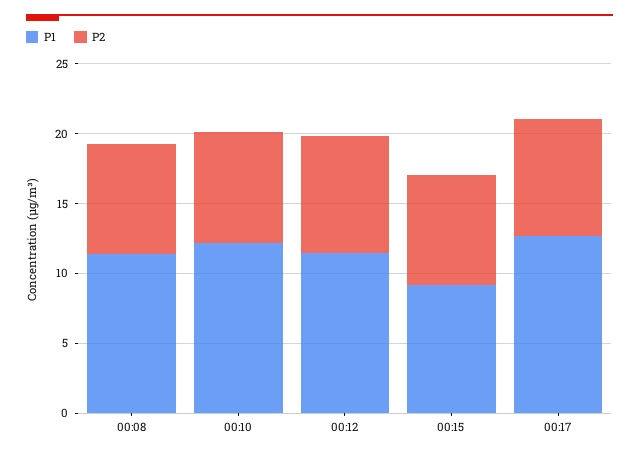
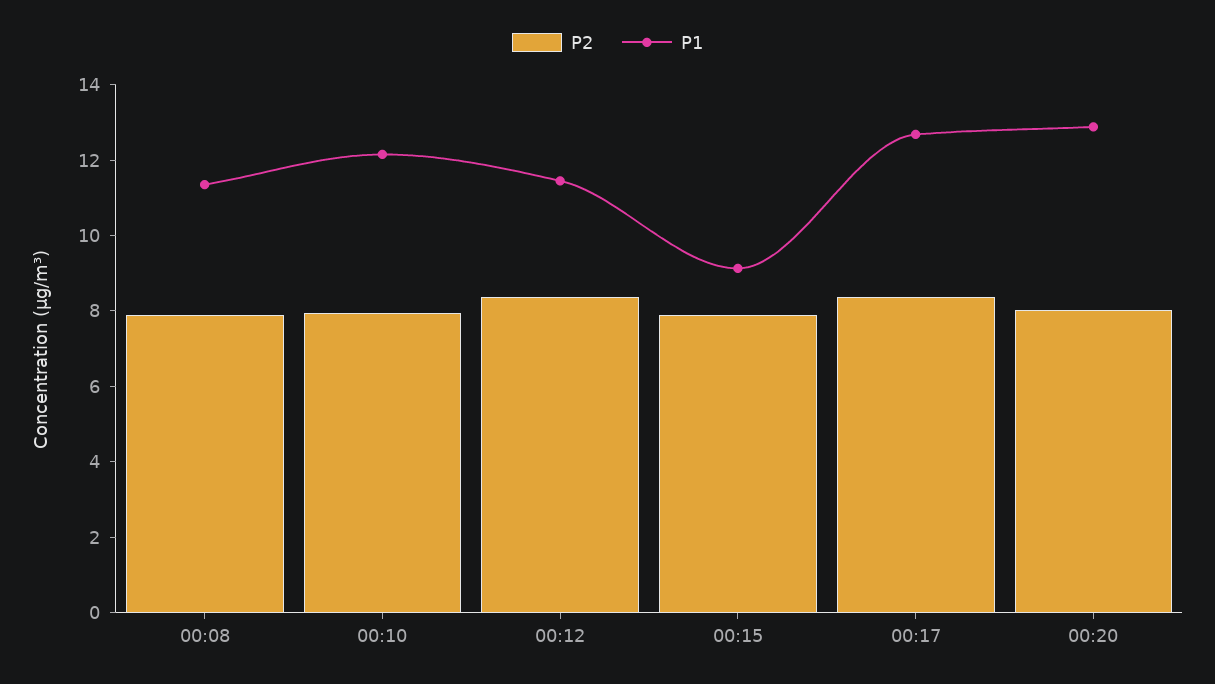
P2, 00:20: none -> 8
P1, 00:20: none -> 13

